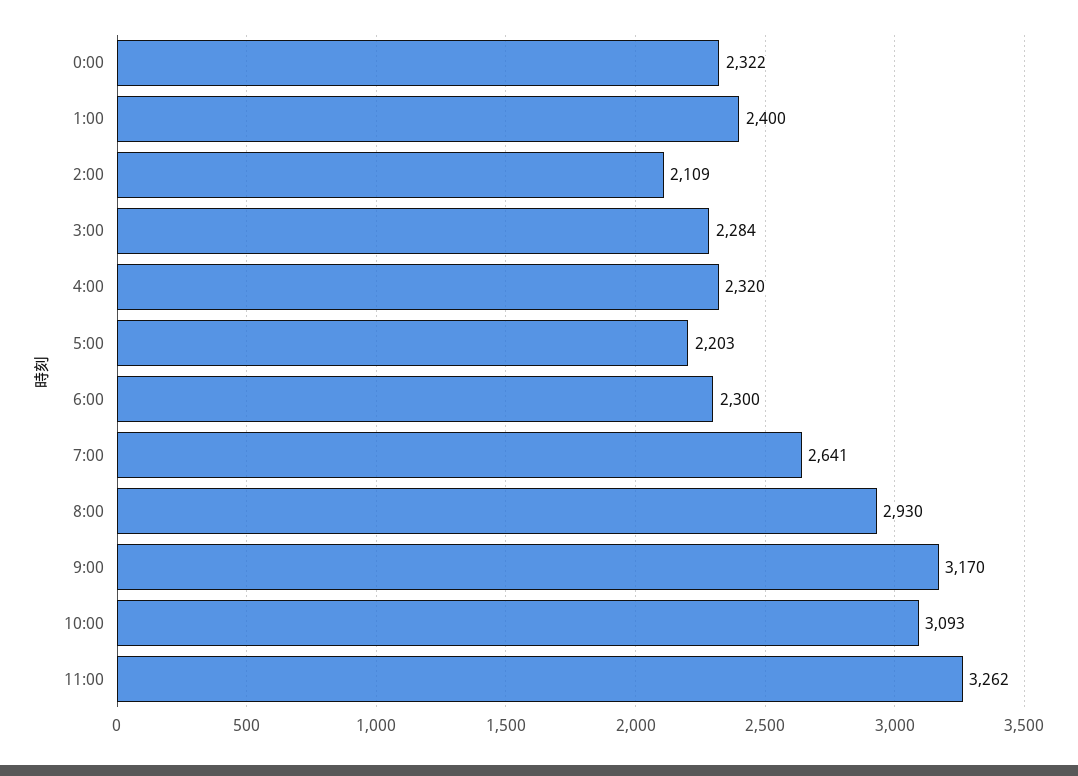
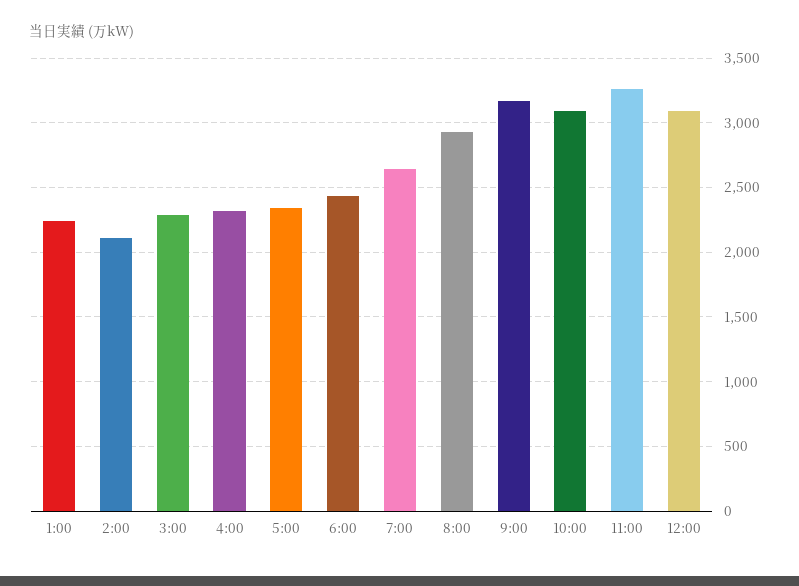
0:00: 2322 -> none
1:00: 2400 -> 2250
5:00: 2203 -> 2350
6:00: 2300 -> 2450
12:00: none -> 3100

